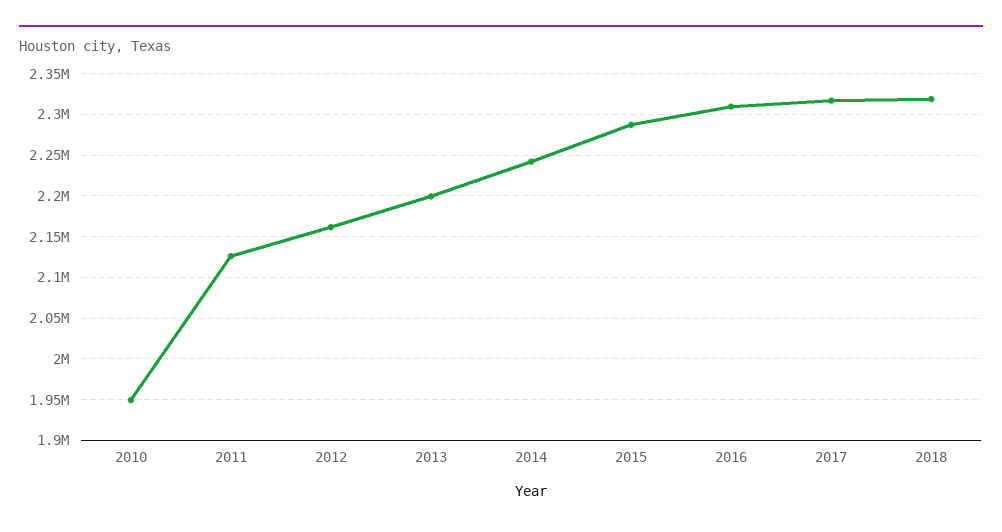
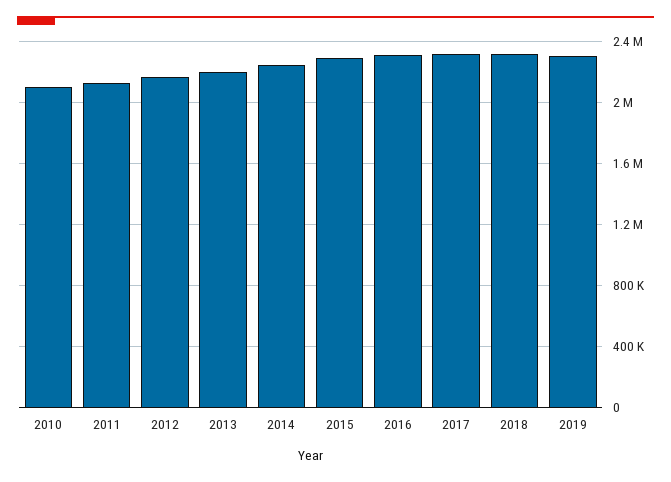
2010: 1950000 -> 2100000
2019: none -> 2300000

